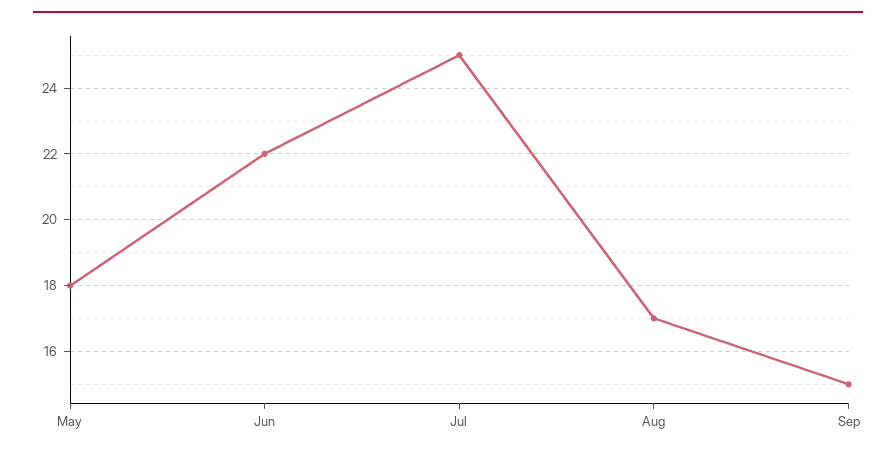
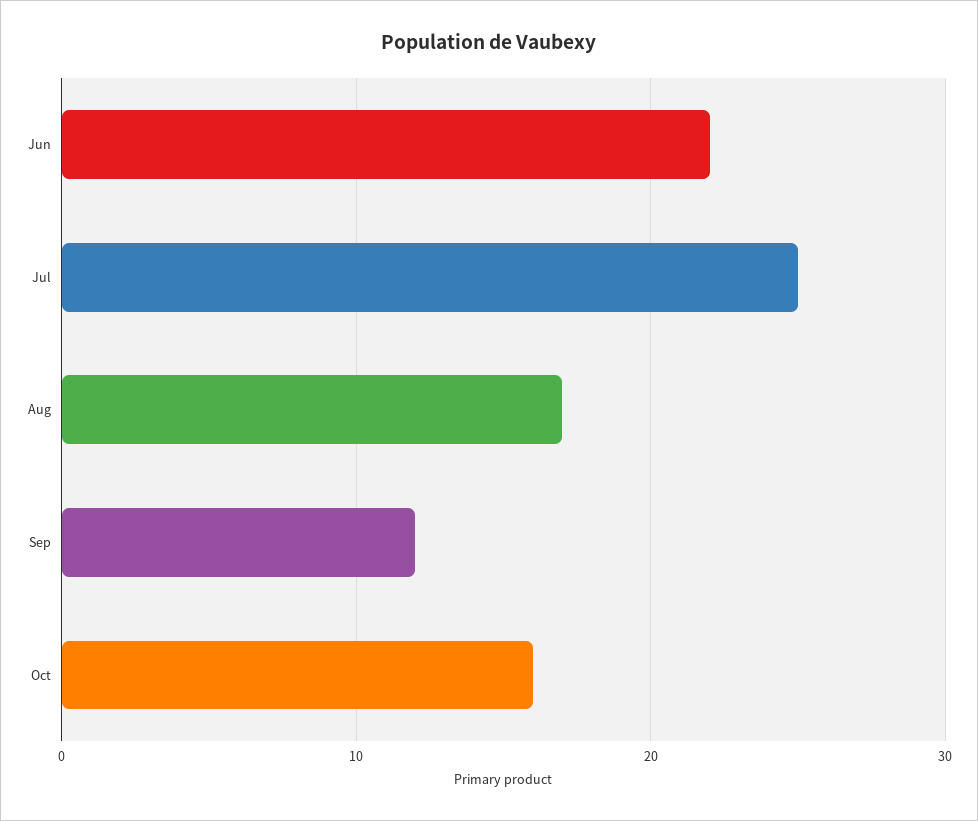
May: 18 -> none
Sep: 15 -> 12
Oct: none -> 16

